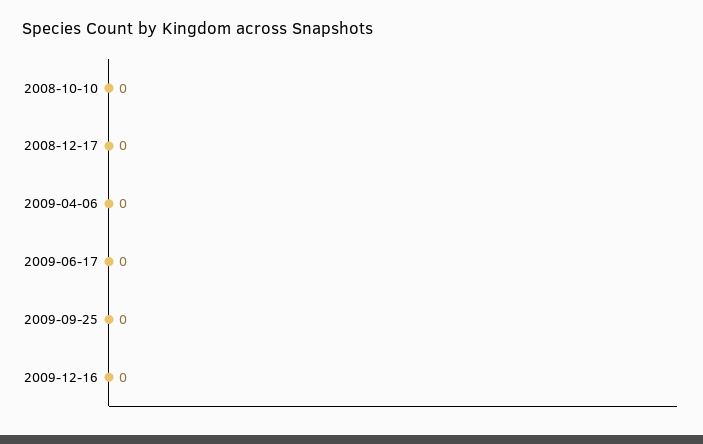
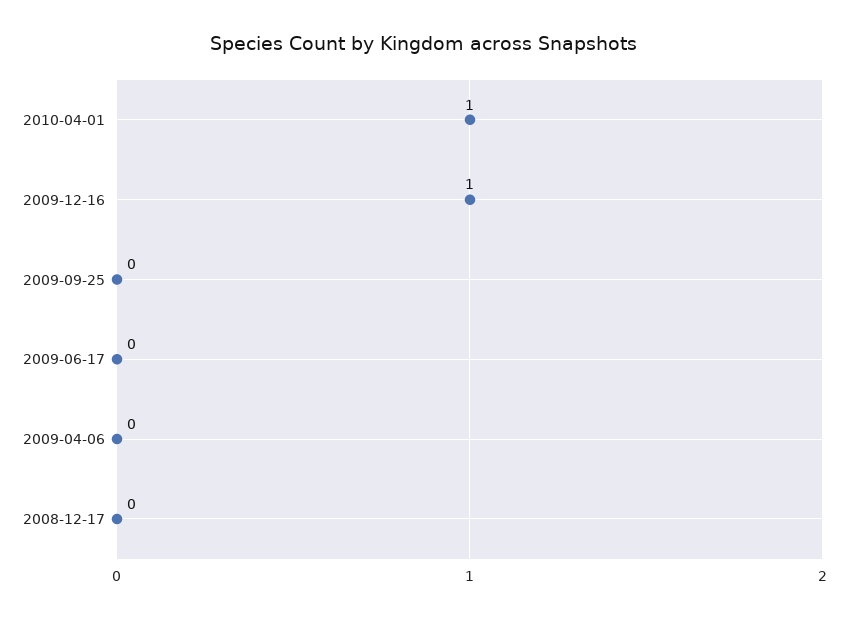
2008-10-10: 0 -> none
2009-12-16: 0 -> 1
2010-04-01: none -> 1

